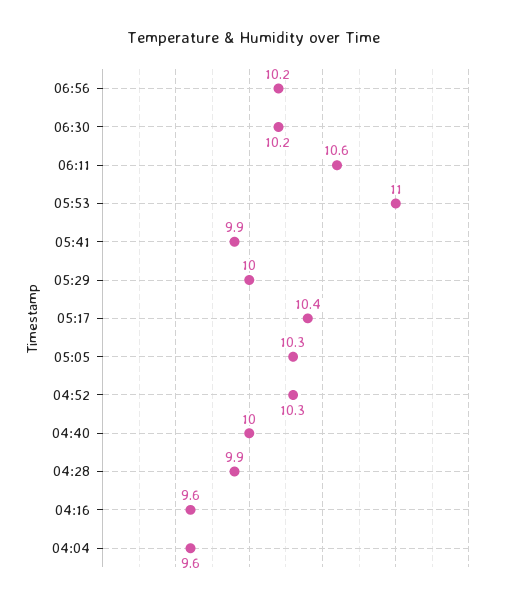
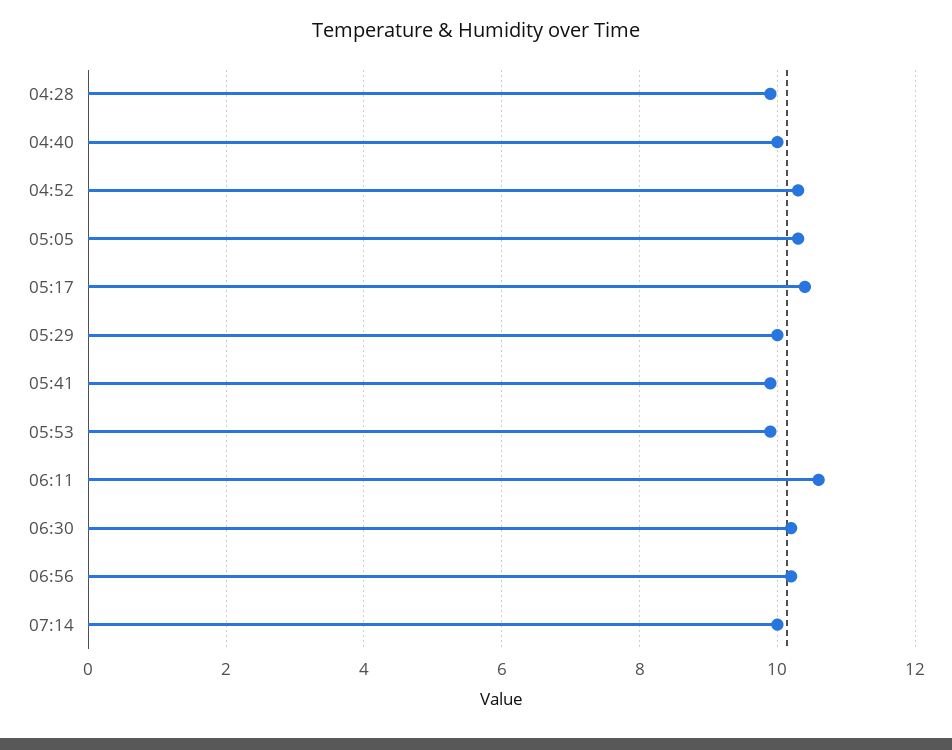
05:53: 11 -> 10
04:16: 9.6 -> none
04:04: 9.6 -> none
07:14: none -> 10

